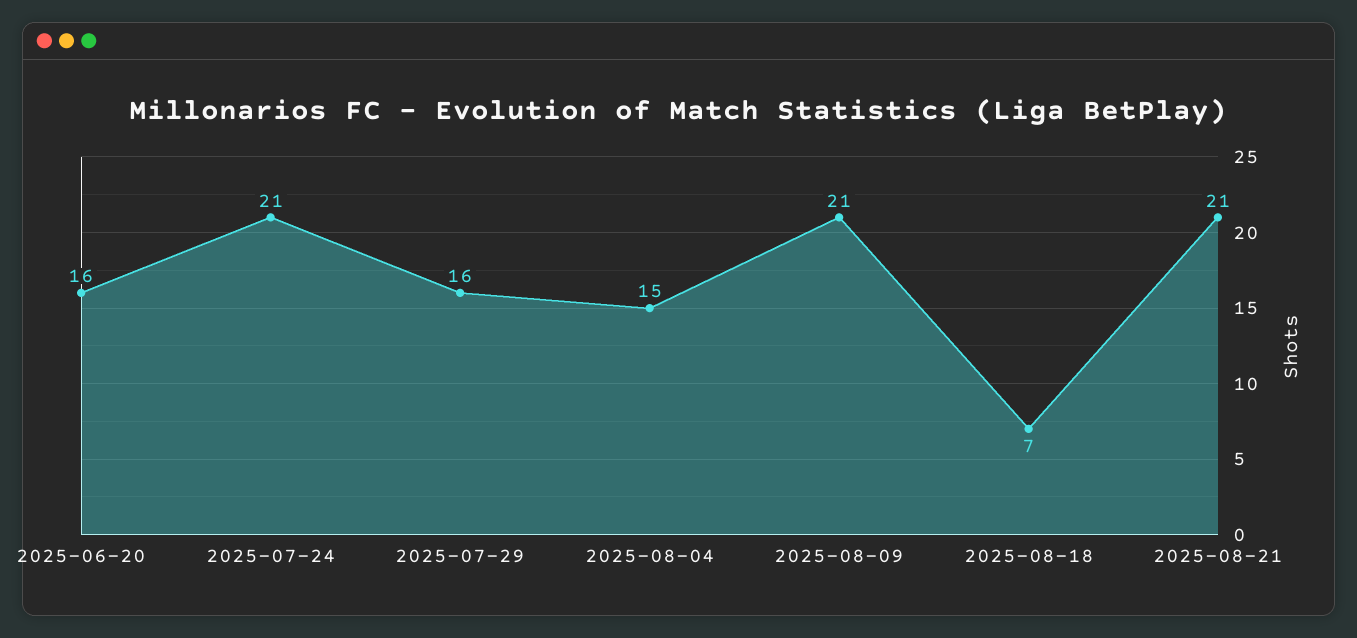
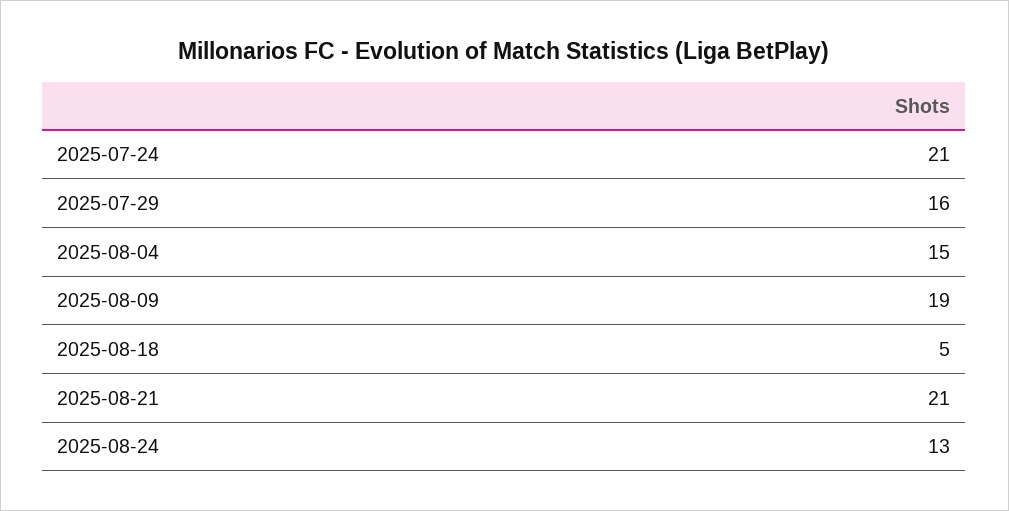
2025-06-20: 16 -> none
2025-08-09: 21 -> 19
2025-08-18: 7 -> 5
2025-08-24: none -> 13

